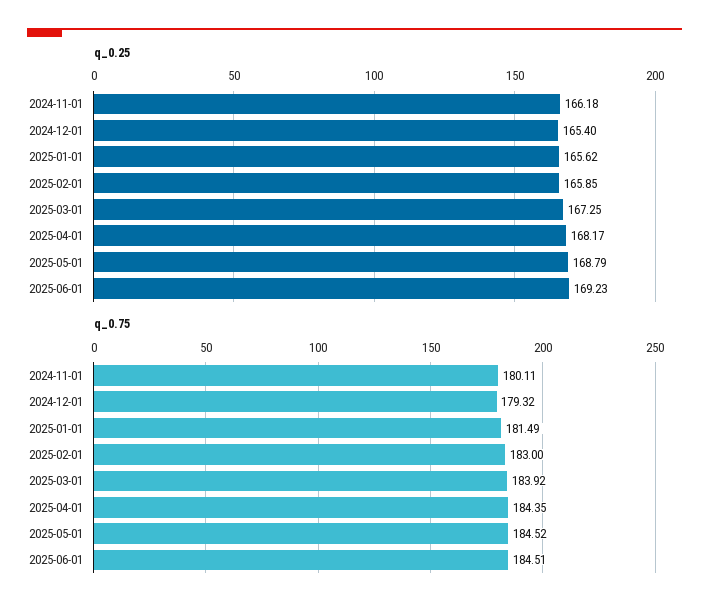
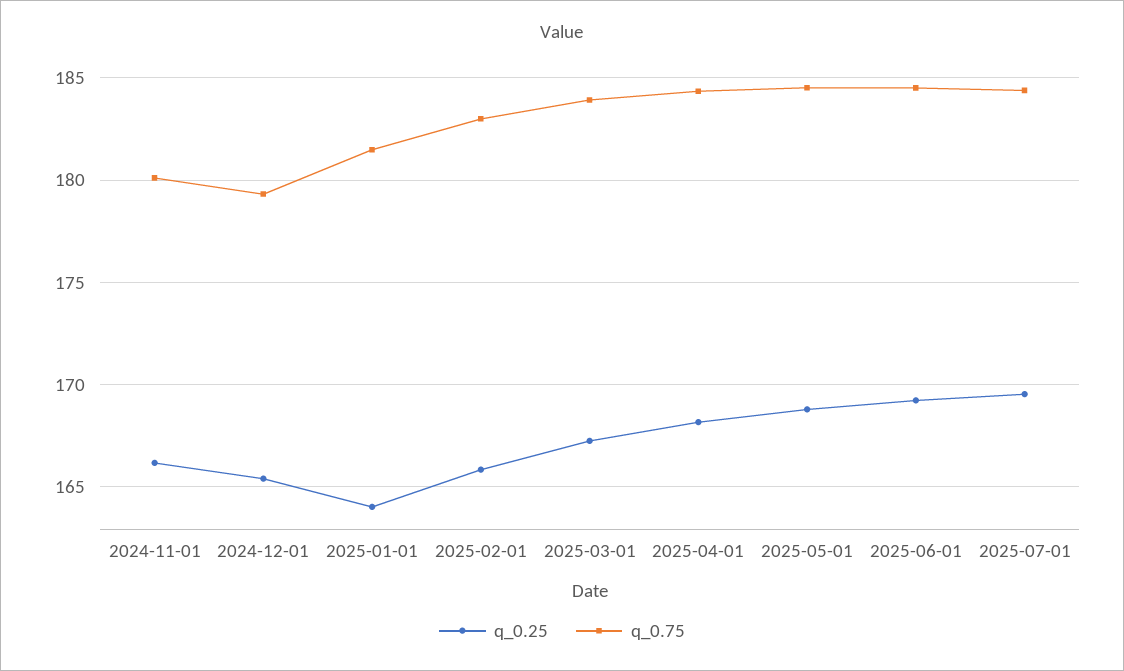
q_0.25, 2025-01-01: 165.62 -> 164
q_0.25, 2025-07-01: none -> 169.5
q_0.75, 2025-07-01: none -> 184.5

